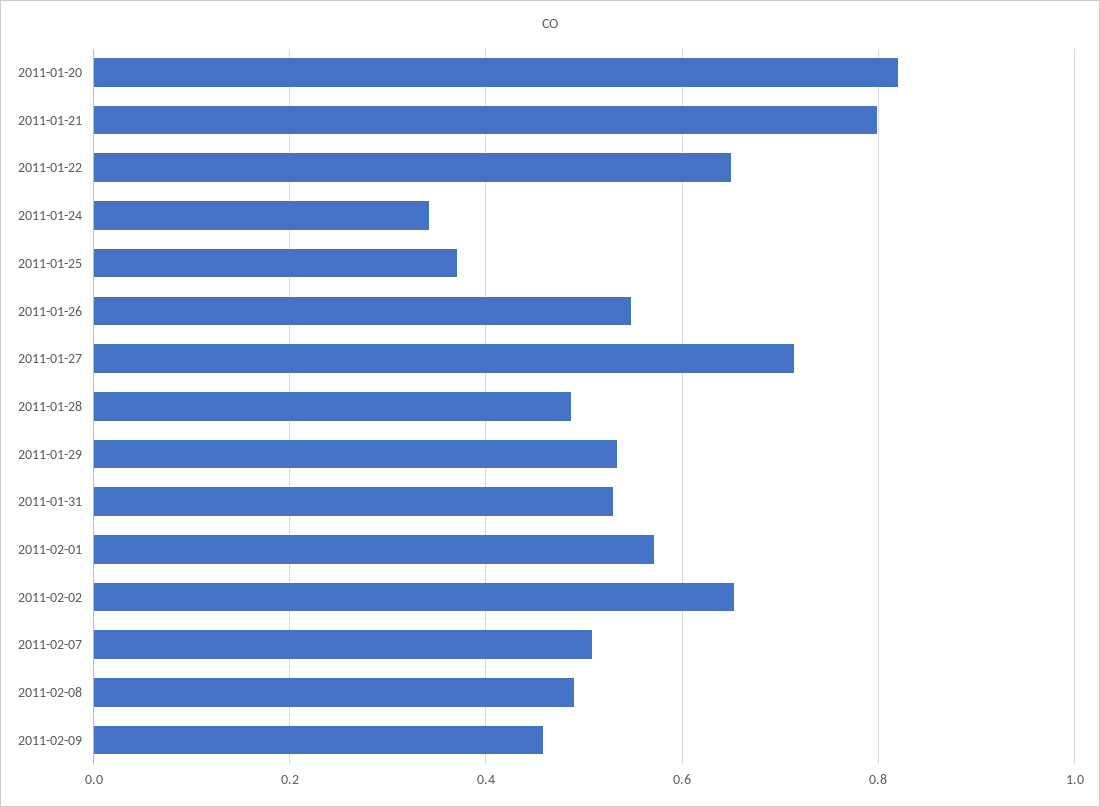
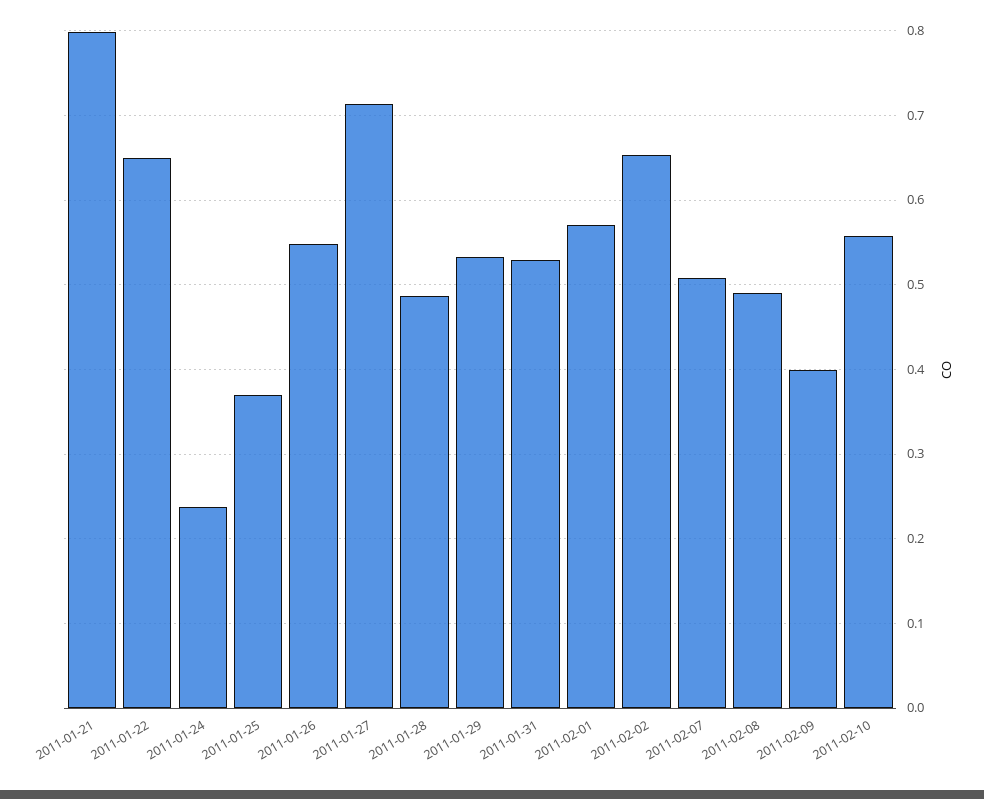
2011-01-20: 0.82 -> none
2011-01-24: 0.34 -> 0.24
2011-02-09: 0.46 -> 0.4
2011-02-10: none -> 0.56

